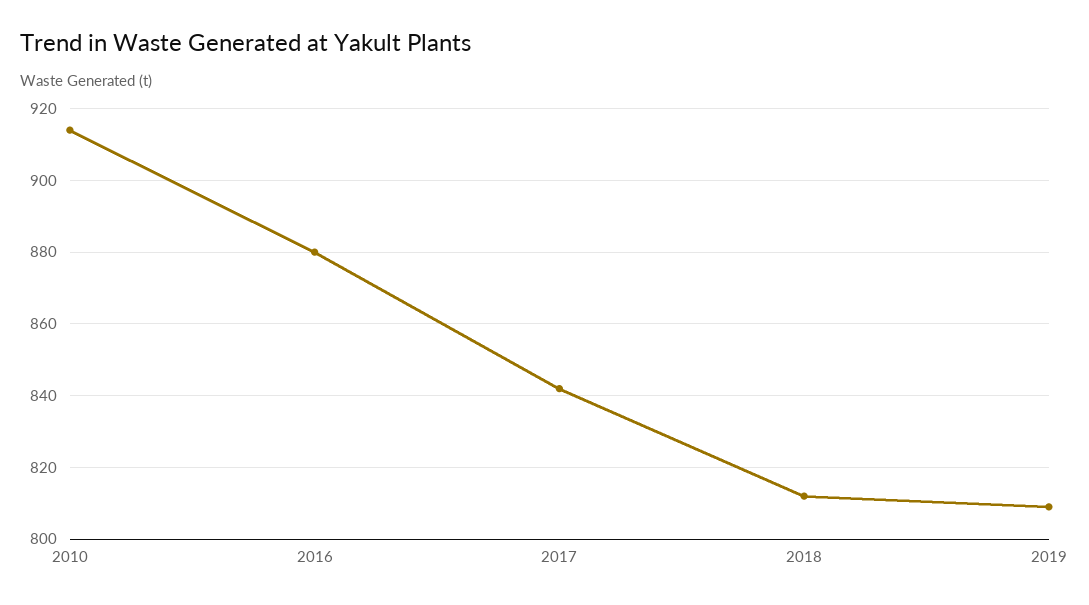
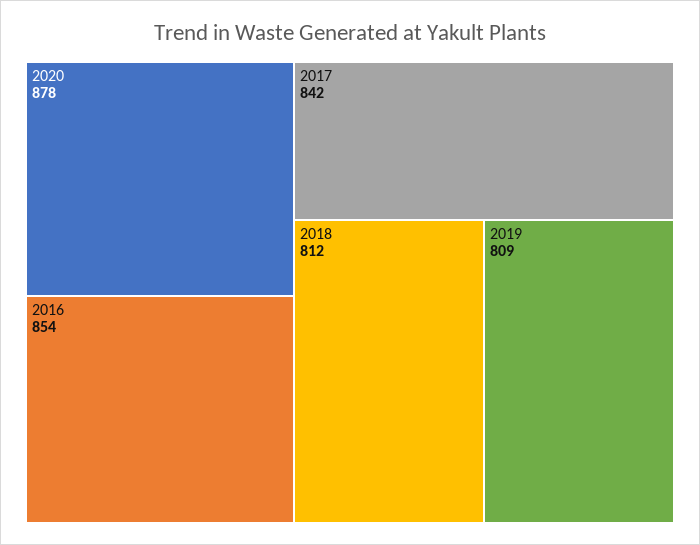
2010: 915 -> none
2016: 880 -> 854
2020: none -> 878

